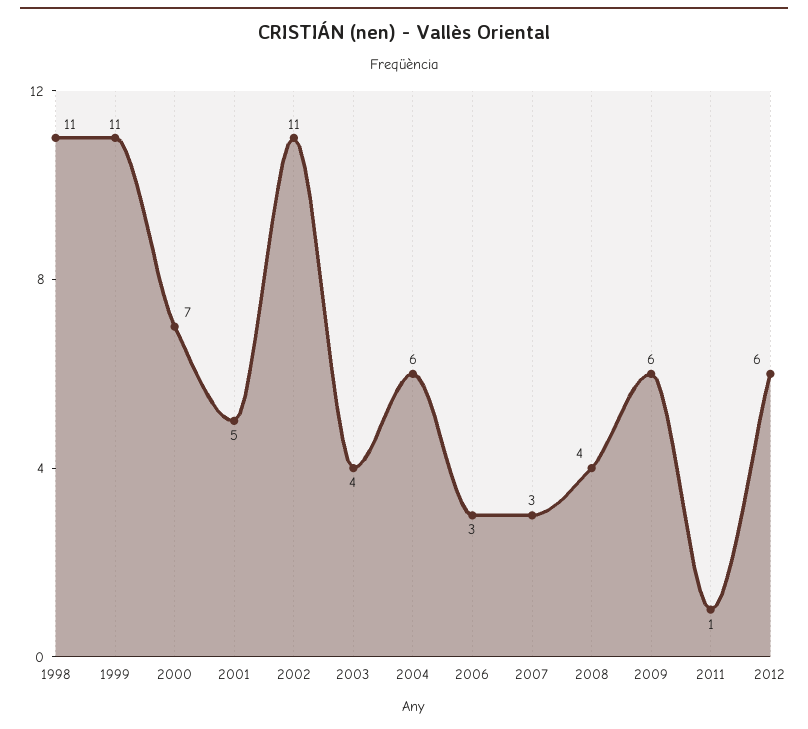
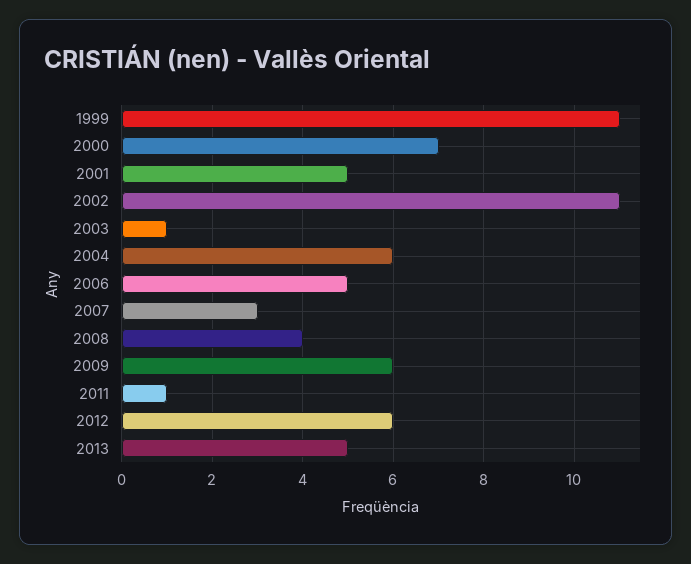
1998: 11 -> none
2003: 4 -> 1
2006: 3 -> 5
2013: none -> 5

